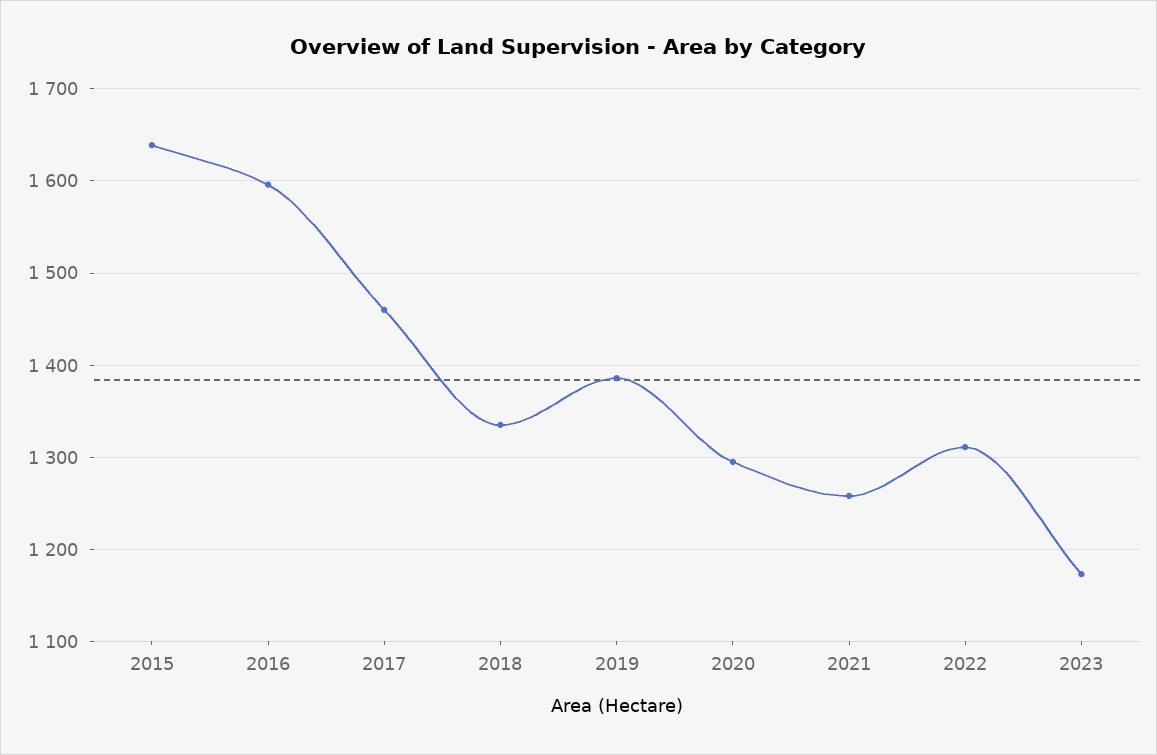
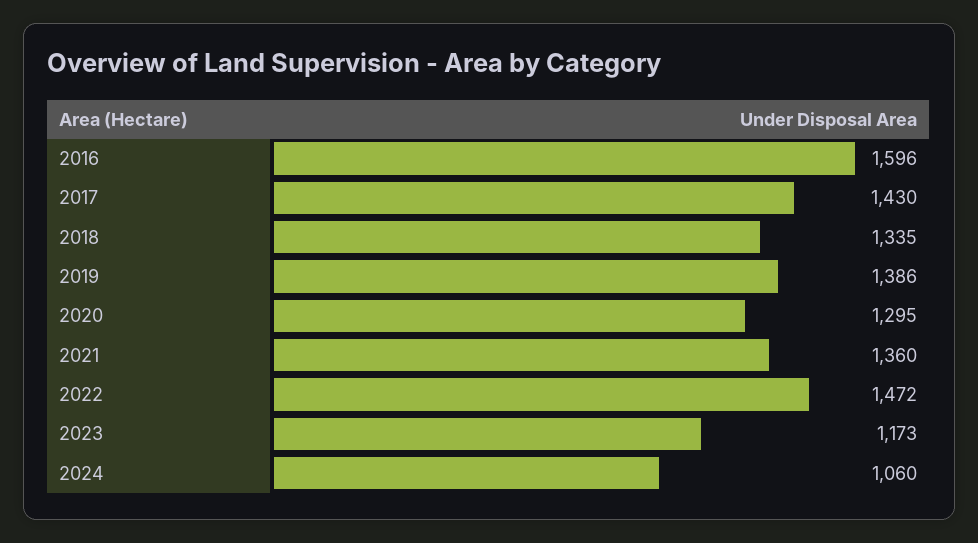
2015: 1640 -> none
2017: 1460 -> 1430
2021: 1260 -> 1360
2022: 1310 -> 1472
2024: none -> 1060

